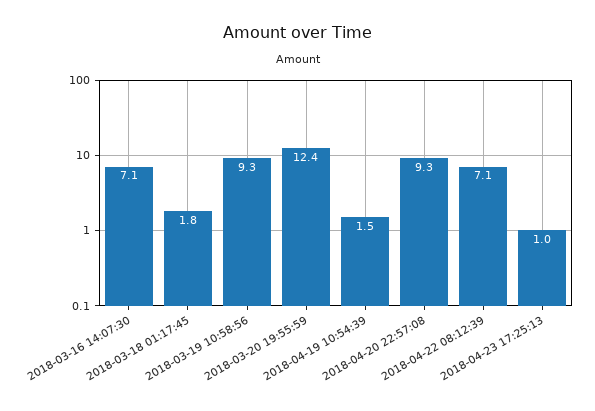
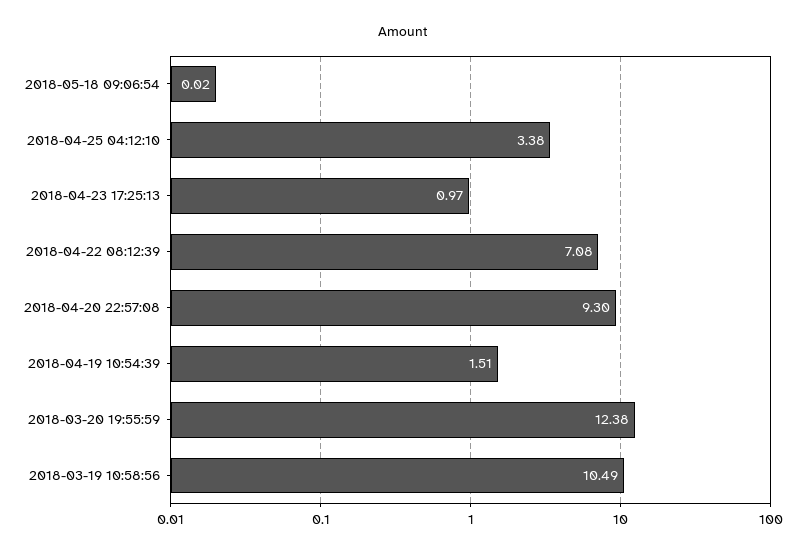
2018-03-16 14:07:30: 7.1 -> none
2018-03-18 01:17:45: 1.8 -> none
2018-03-19 10:58:56: 9.3 -> 10.49
2018-05-18 09:06:54: none -> 0.02
2018-04-25 04:12:10: none -> 3.38

